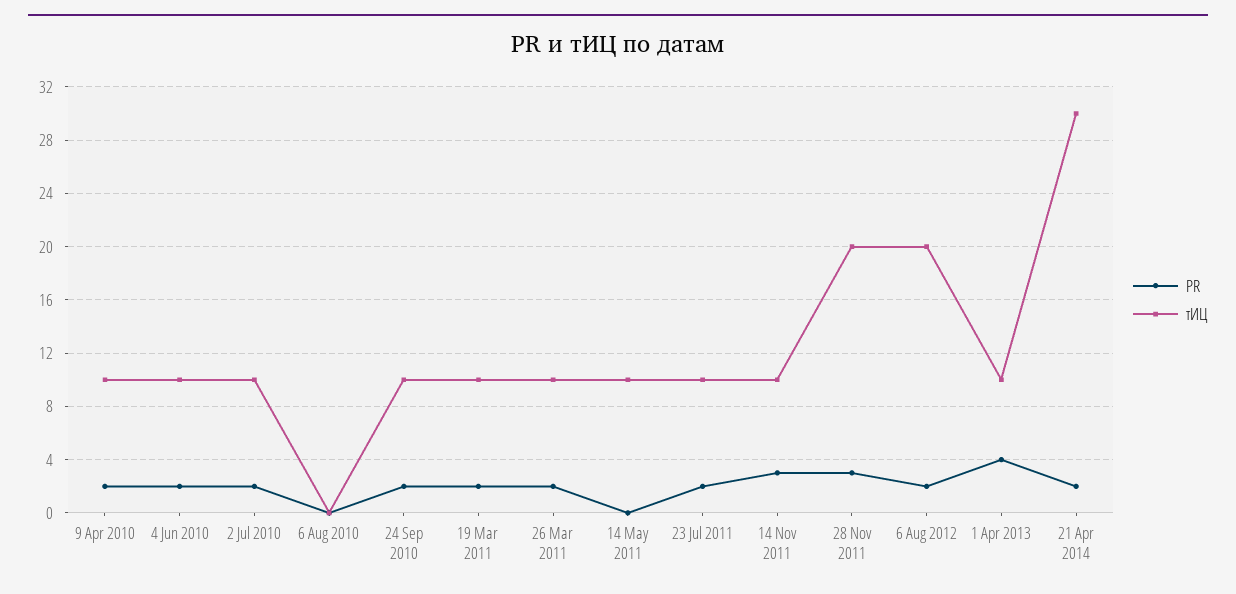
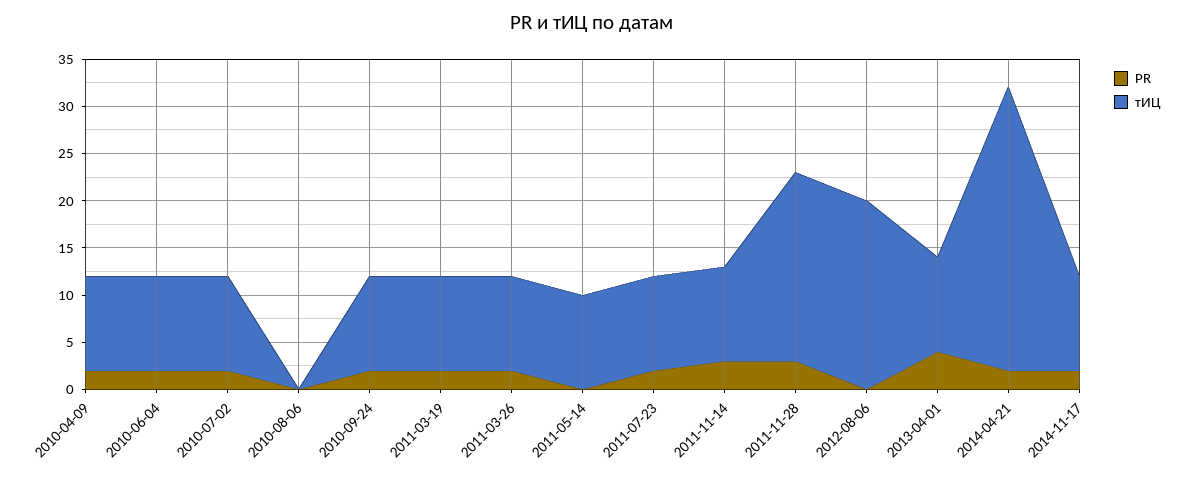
PR, 6 Aug 2012: 2 -> 0
PR, 2014-11-17: none -> 2
тИЦ, 2014-11-17: none -> 10

